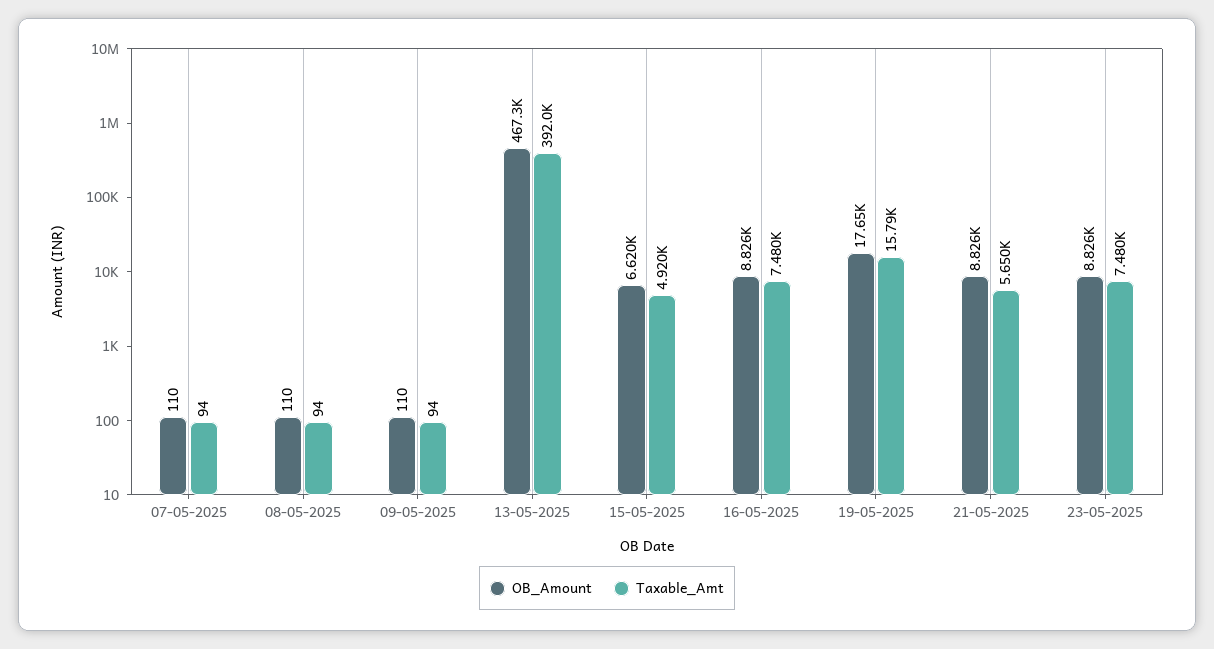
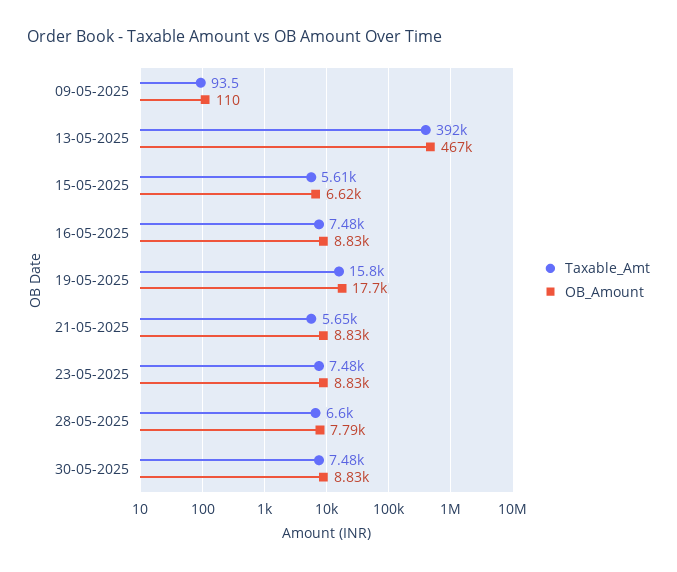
OB_Amount, 07-05-2025: 110 -> none
Taxable_Amt, 07-05-2025: 94 -> none
OB_Amount, 08-05-2025: 110 -> none
Taxable_Amt, 08-05-2025: 94 -> none
Taxable_Amt, 15-05-2025: 4920 -> 5610
Taxable_Amt, 28-05-2025: none -> 6600
OB_Amount, 28-05-2025: none -> 7790
Taxable_Amt, 30-05-2025: none -> 7480
OB_Amount, 30-05-2025: none -> 8830

